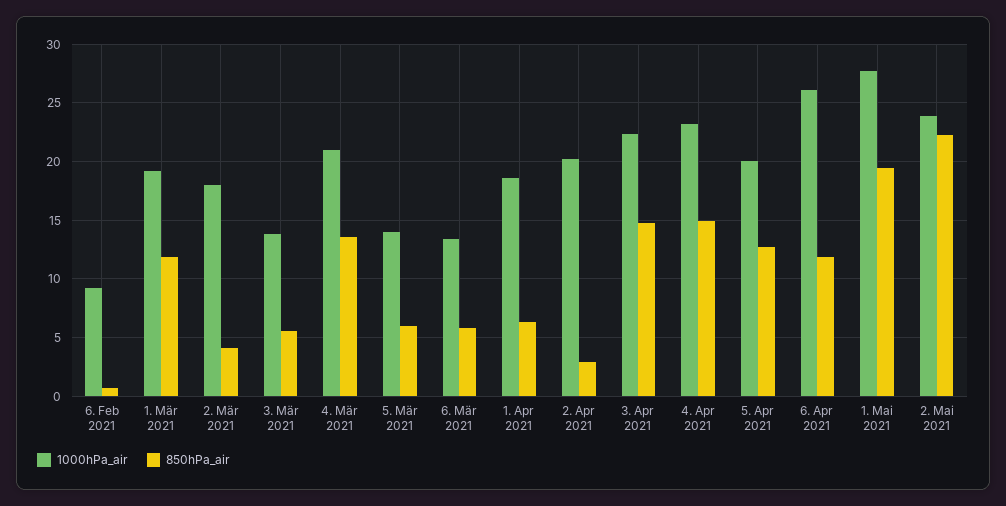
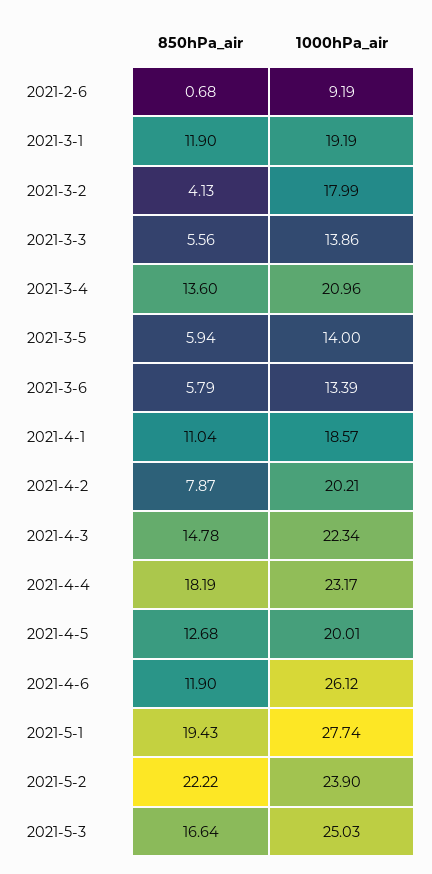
850hPa_air, 1. Apr 2021: 6 -> 11.04
850hPa_air, 2. Apr 2021: 3 -> 7.87
850hPa_air, 4. Apr 2021: 15 -> 18.19
850hPa_air, 2021-5-3: none -> 16.64
1000hPa_air, 2021-5-3: none -> 25.03

